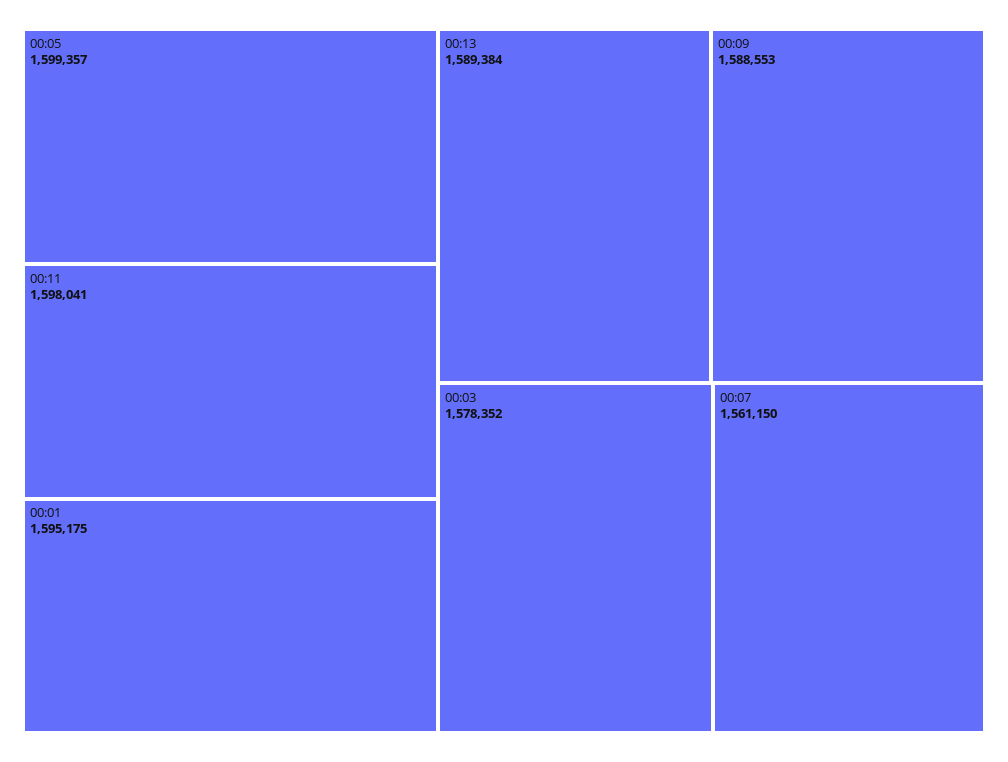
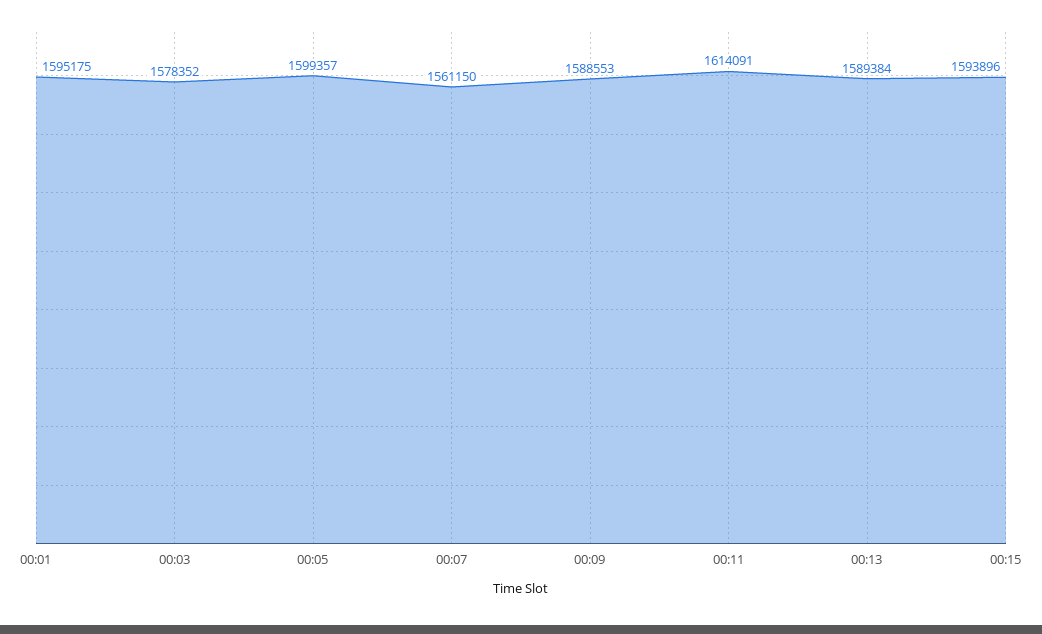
00:11: 1598041 -> 1614091
00:15: none -> 1593896

